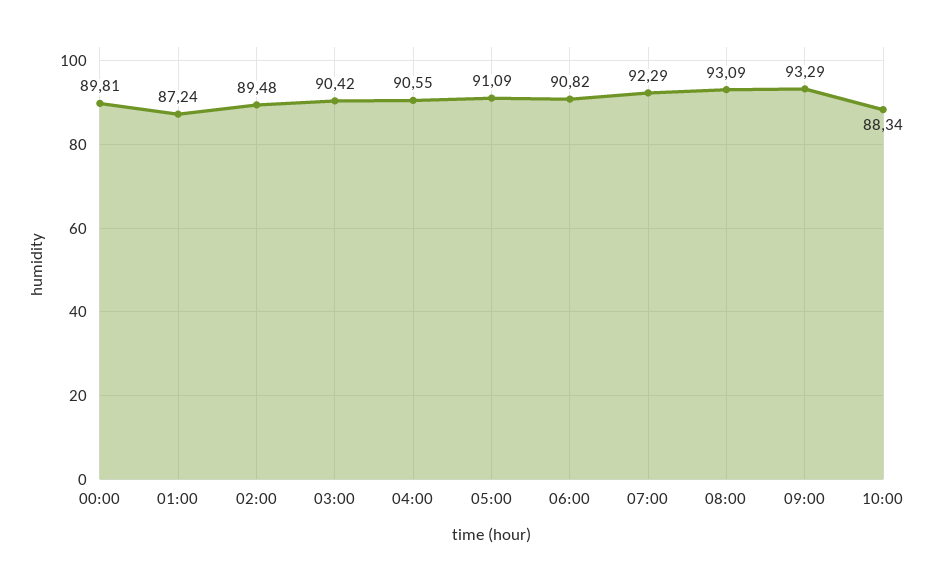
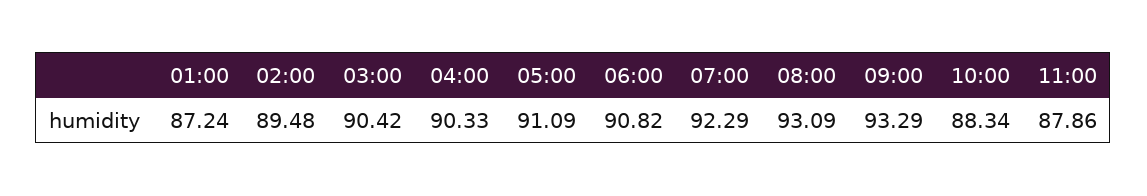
00:00: 89.81 -> none
04:00: 90.55 -> 90.33
11:00: none -> 87.86

